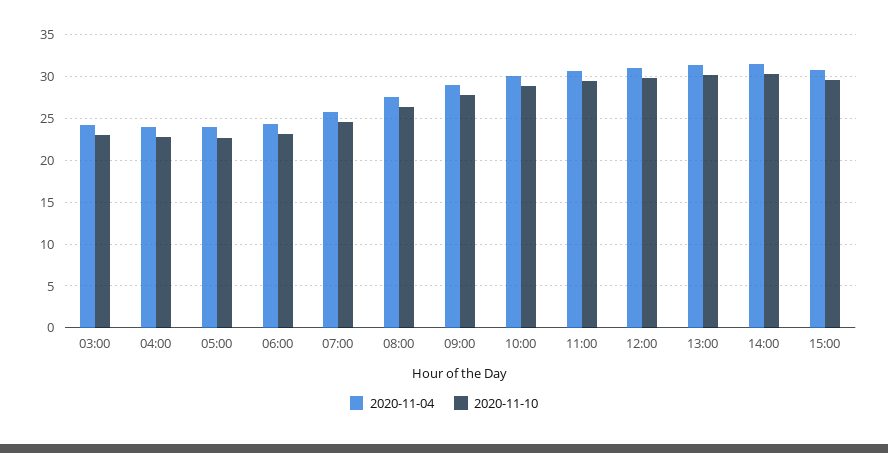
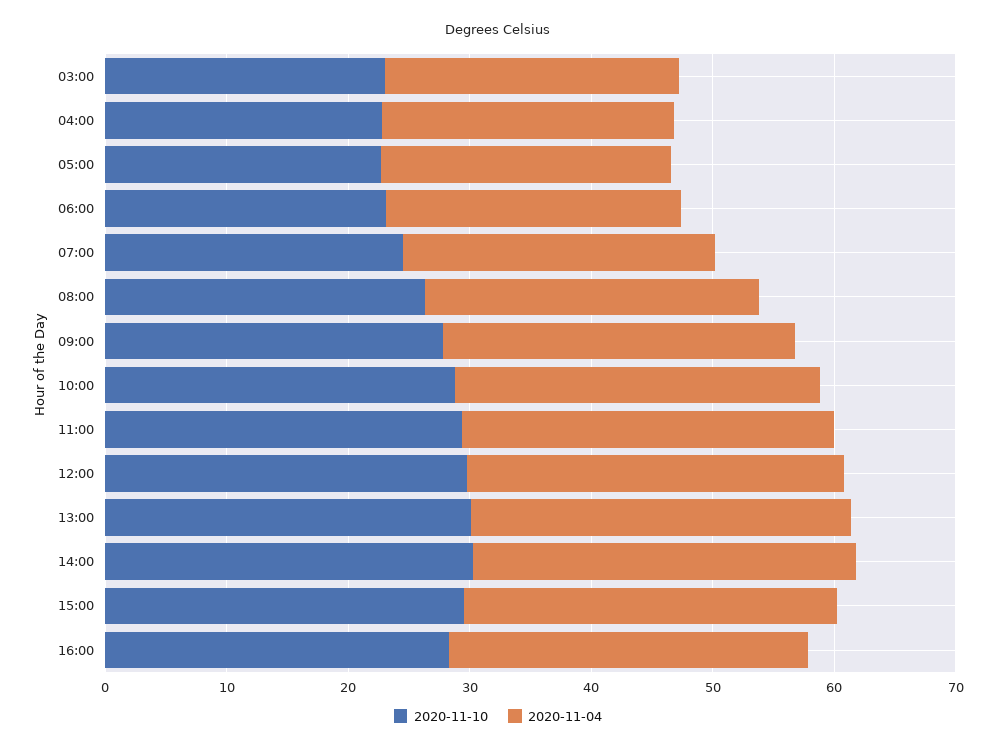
2020-11-10, 16:00: none -> 28
2020-11-04, 16:00: none -> 30

